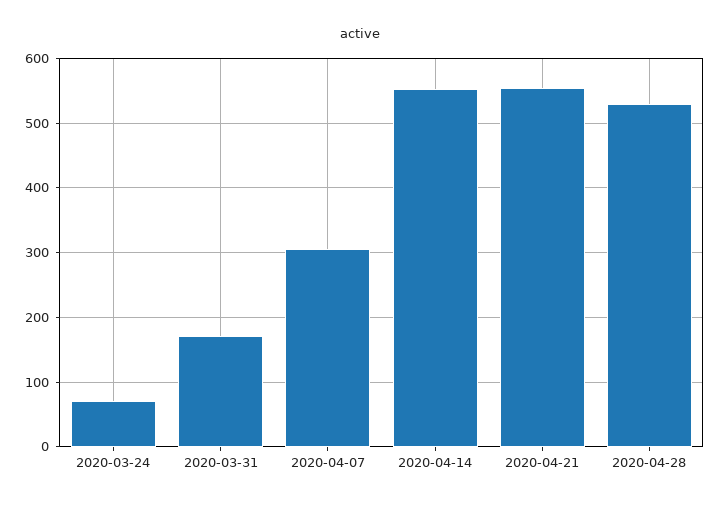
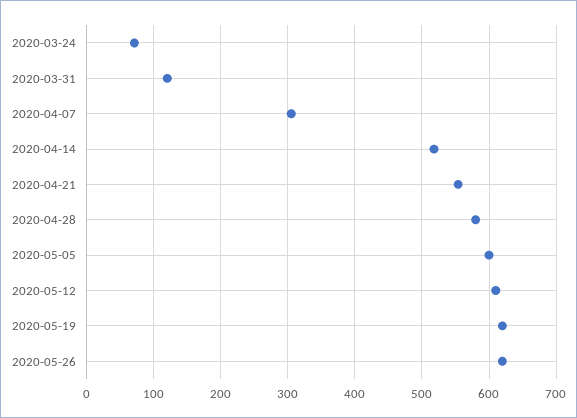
2020-03-31: 170 -> 120
2020-04-14: 550 -> 520
2020-04-28: 530 -> 580
2020-05-05: none -> 600
2020-05-12: none -> 610
2020-05-19: none -> 620
2020-05-26: none -> 620

